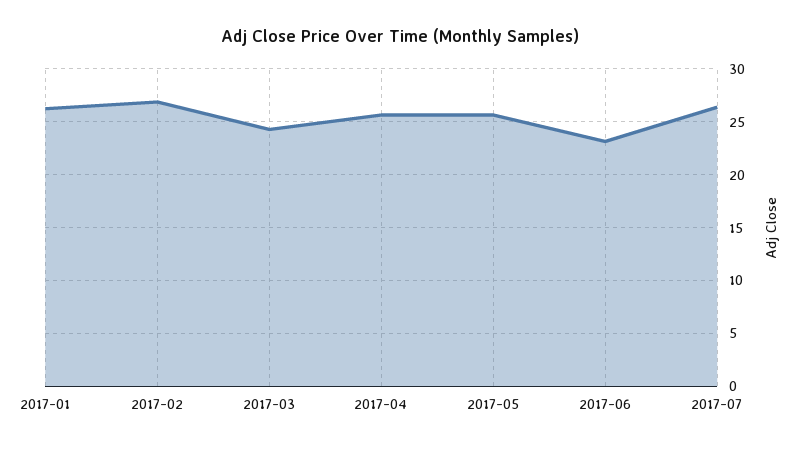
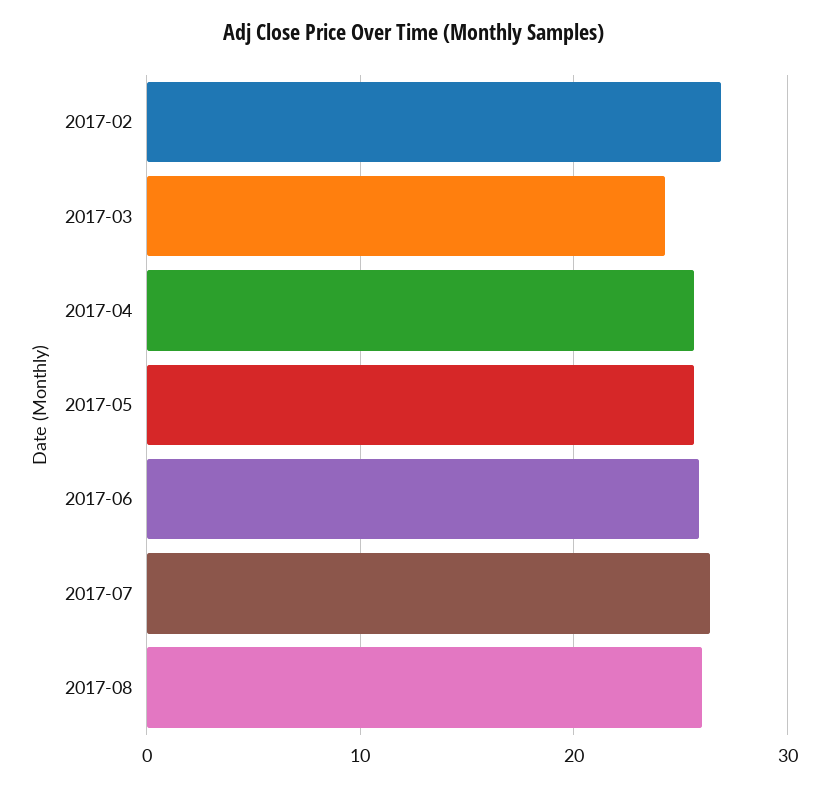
2017-01: 26 -> none
2017-06: 23 -> 26
2017-08: none -> 26

